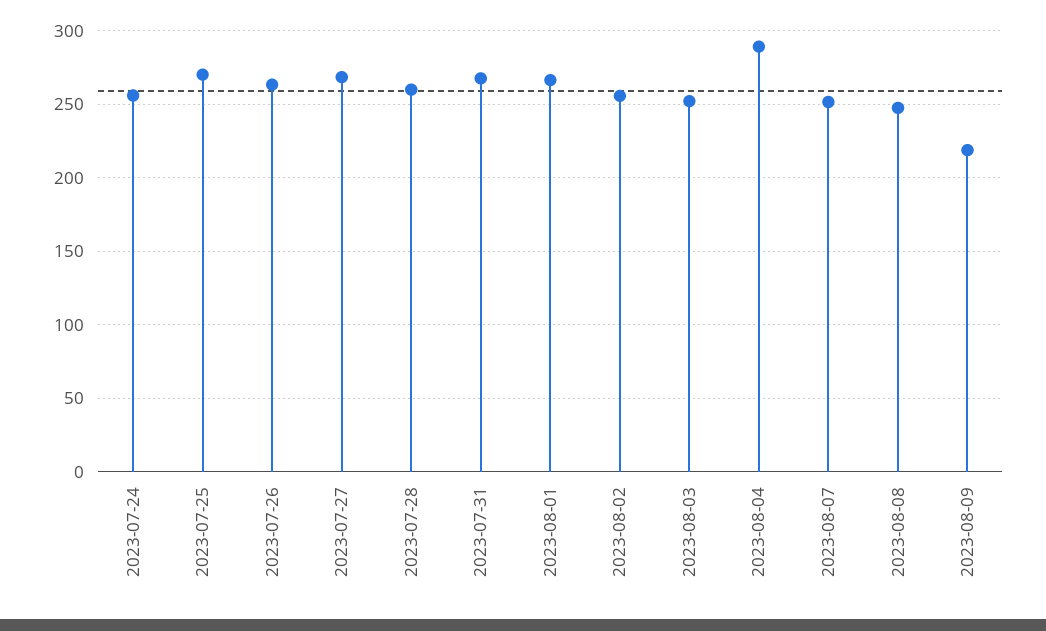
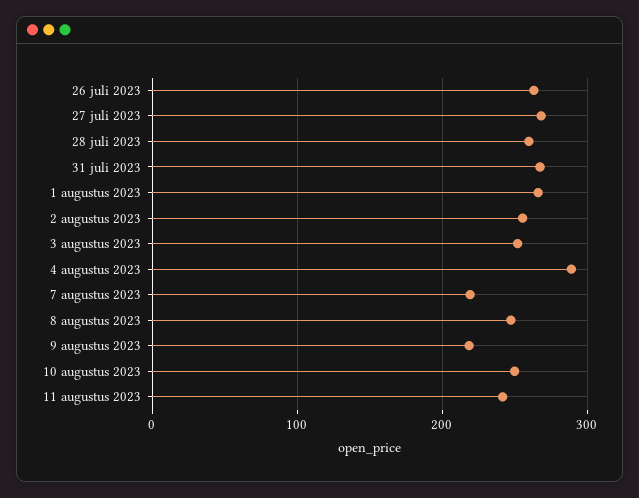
2023-07-24: 255 -> none
2023-07-25: 270 -> none
2023-08-07: 250 -> 220
10 augustus 2023: none -> 250
11 augustus 2023: none -> 240

